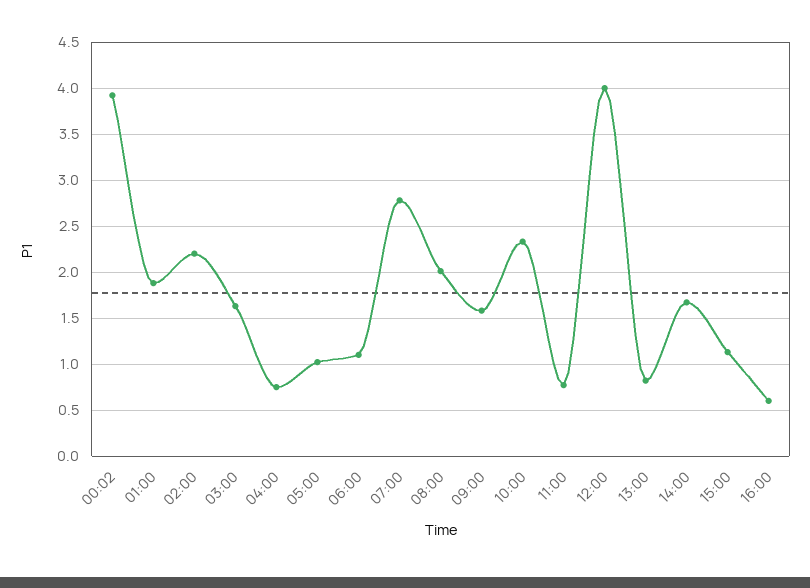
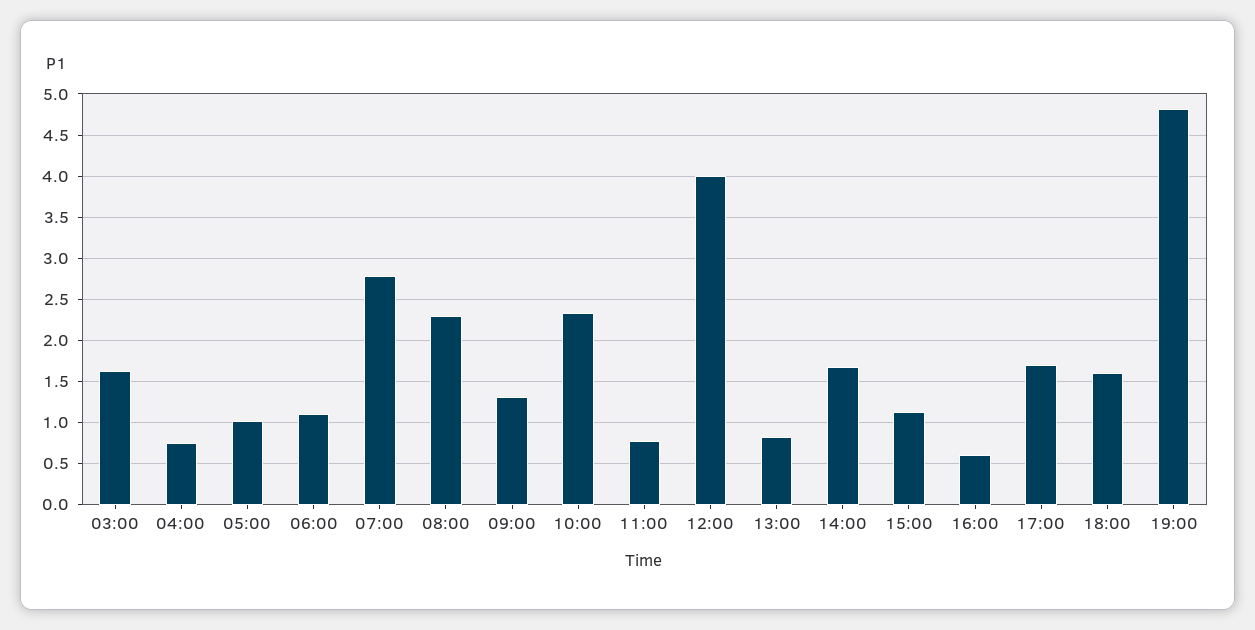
00:02: 3.9 -> none
01:00: 1.9 -> none
02:00: 2.2 -> none
08:00: 2 -> 2.3
09:00: 1.6 -> 1.3
17:00: none -> 1.7
18:00: none -> 1.6
19:00: none -> 4.8

